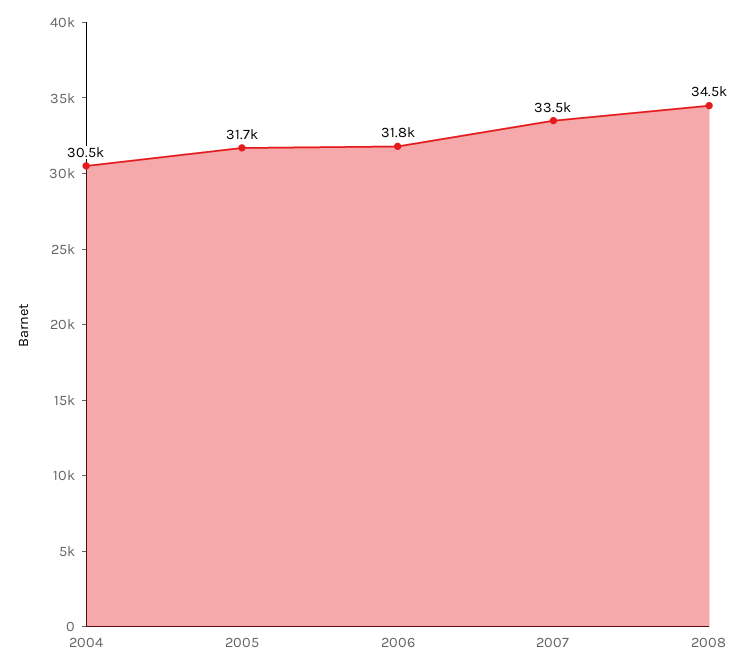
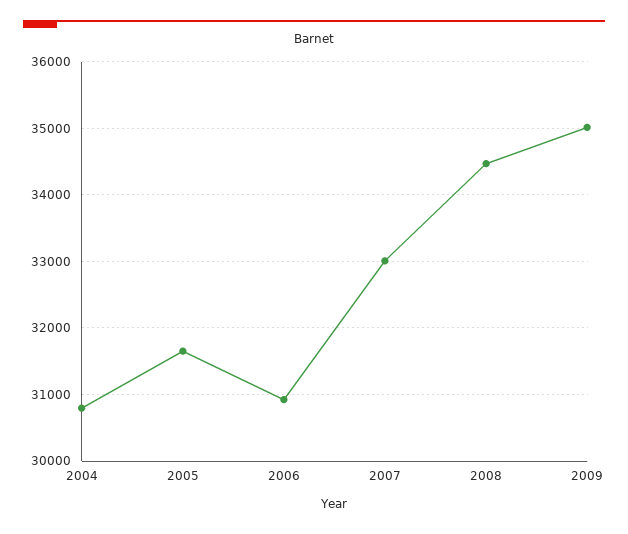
2004: 30500 -> 30800
2006: 31800 -> 30900
2007: 33500 -> 33000
2009: none -> 35000

